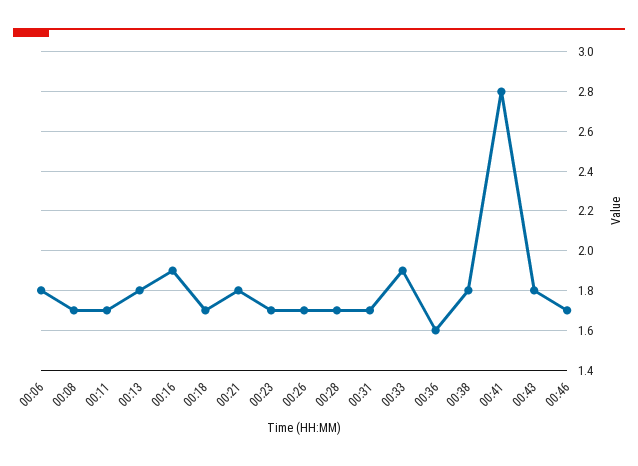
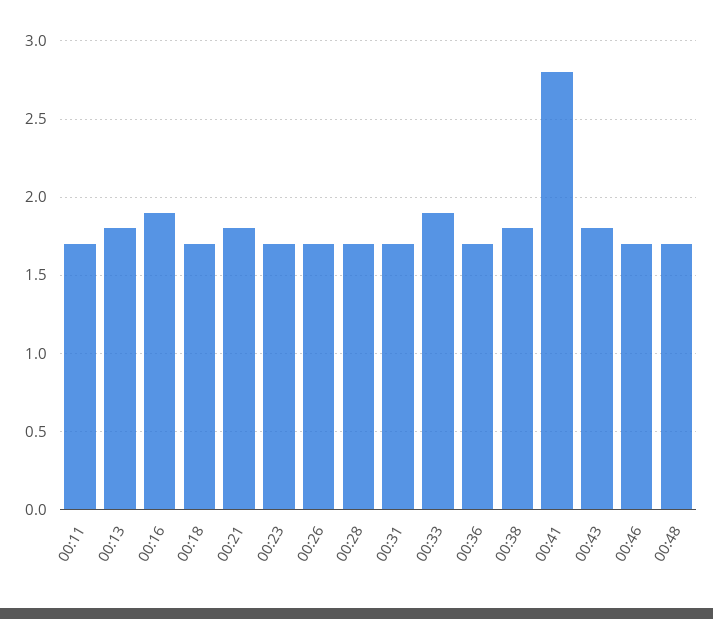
00:06: 1.8 -> none
00:08: 1.7 -> none
00:36: 1.6 -> 1.7
00:48: none -> 1.7

